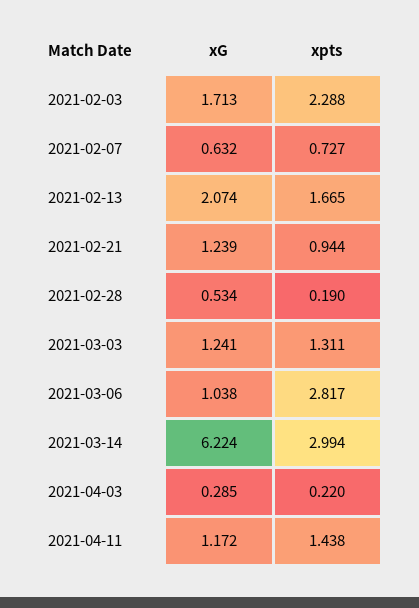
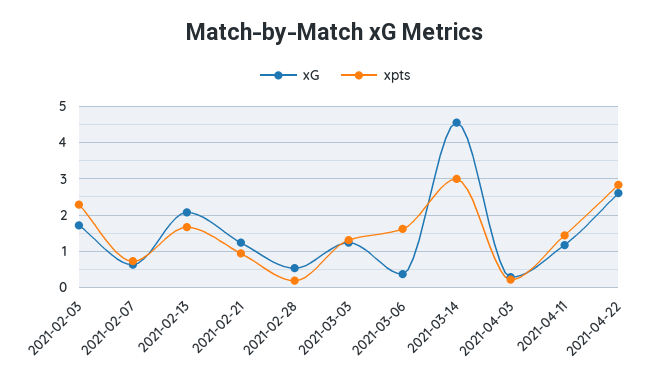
xG, 2021-03-06: 1.038 -> 0.4
xpts, 2021-03-06: 2.817 -> 1.6
xG, 2021-03-14: 6.224 -> 4.6
xG, 2021-04-22: none -> 2.6
xpts, 2021-04-22: none -> 2.8

